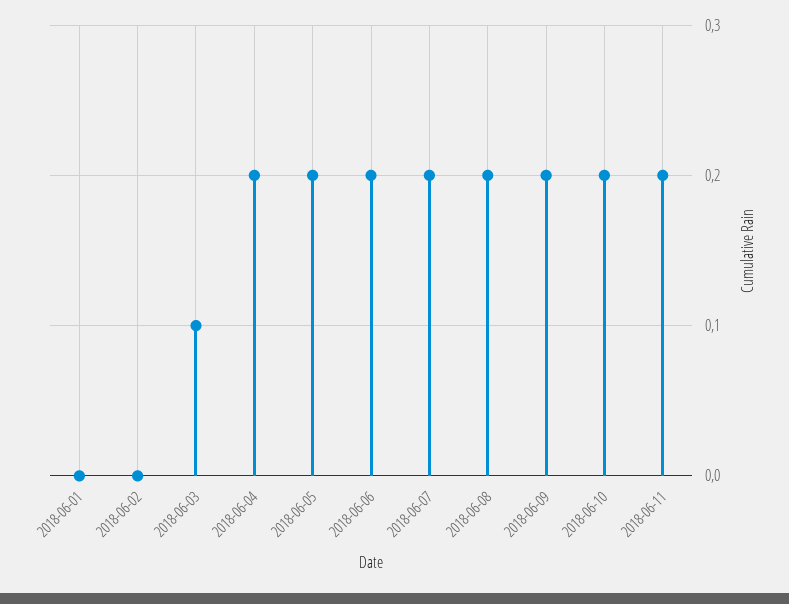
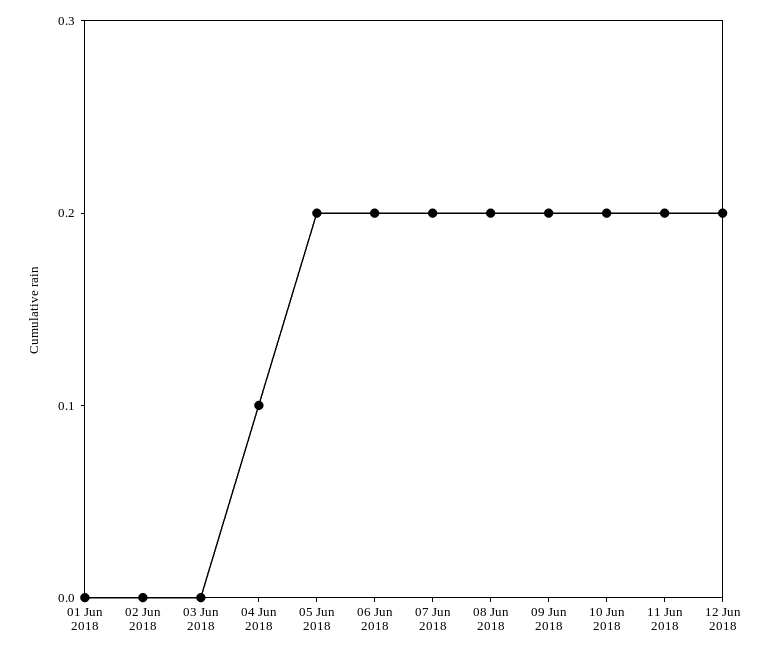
2018-06-03: 0.1 -> 0
2018-06-04: 0.2 -> 0.1
12 Jun 2018: none -> 0.2

